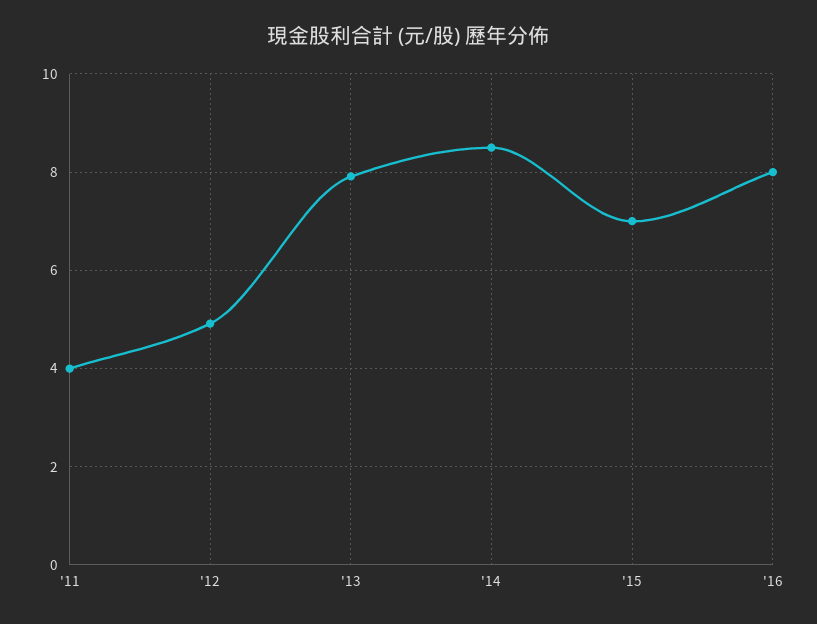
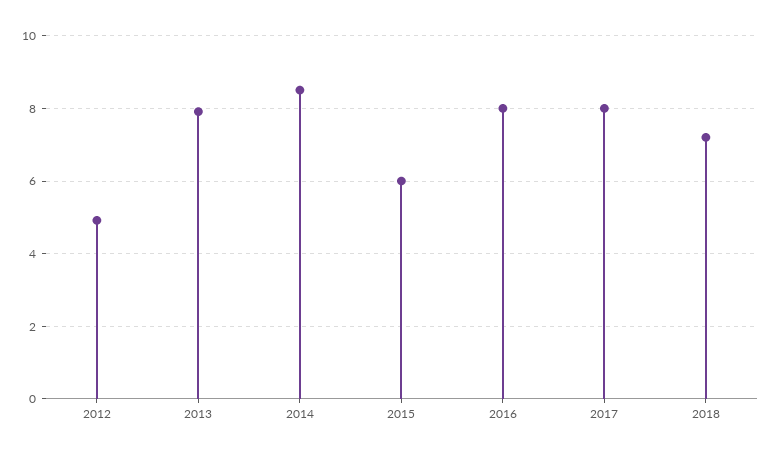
'11: 4 -> none
'15: 7 -> 6
2017: none -> 8
2018: none -> 7.2

